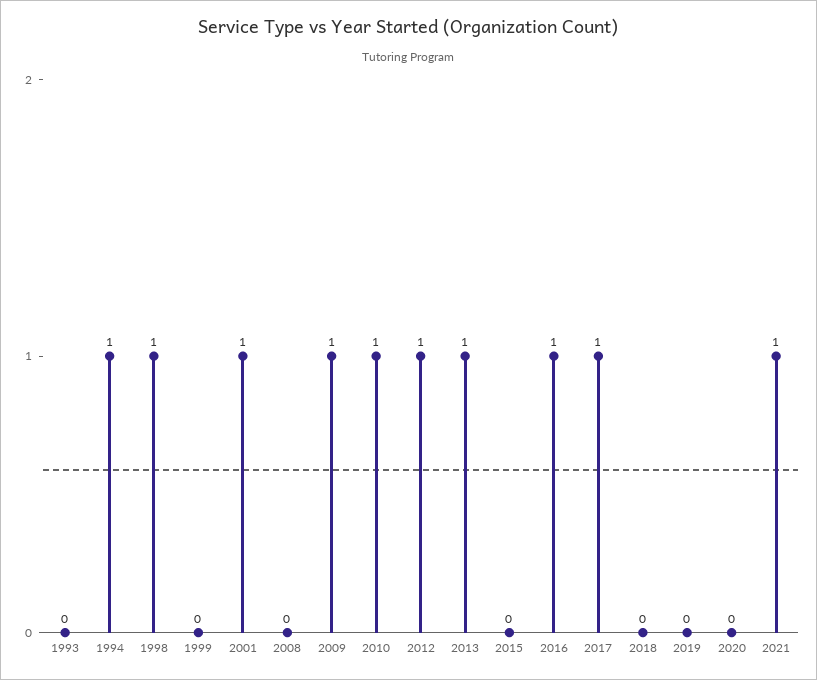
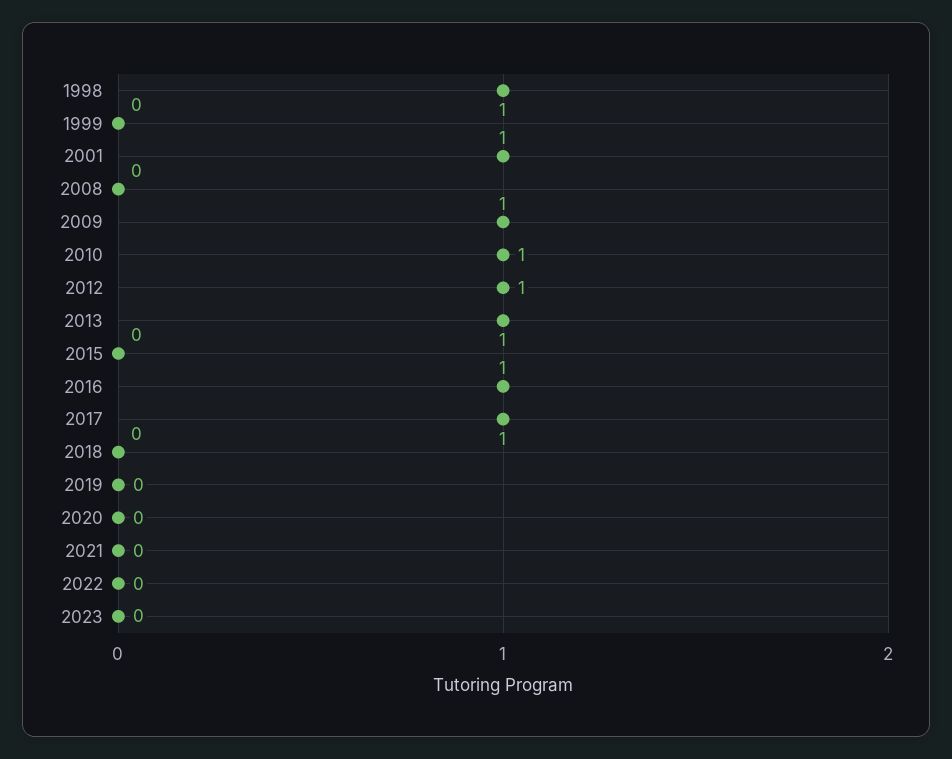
1993: 0 -> none
1994: 1 -> none
2021: 1 -> 0
2022: none -> 0
2023: none -> 0

